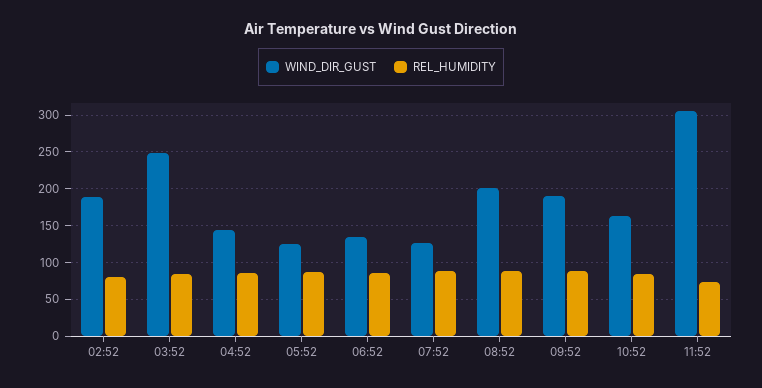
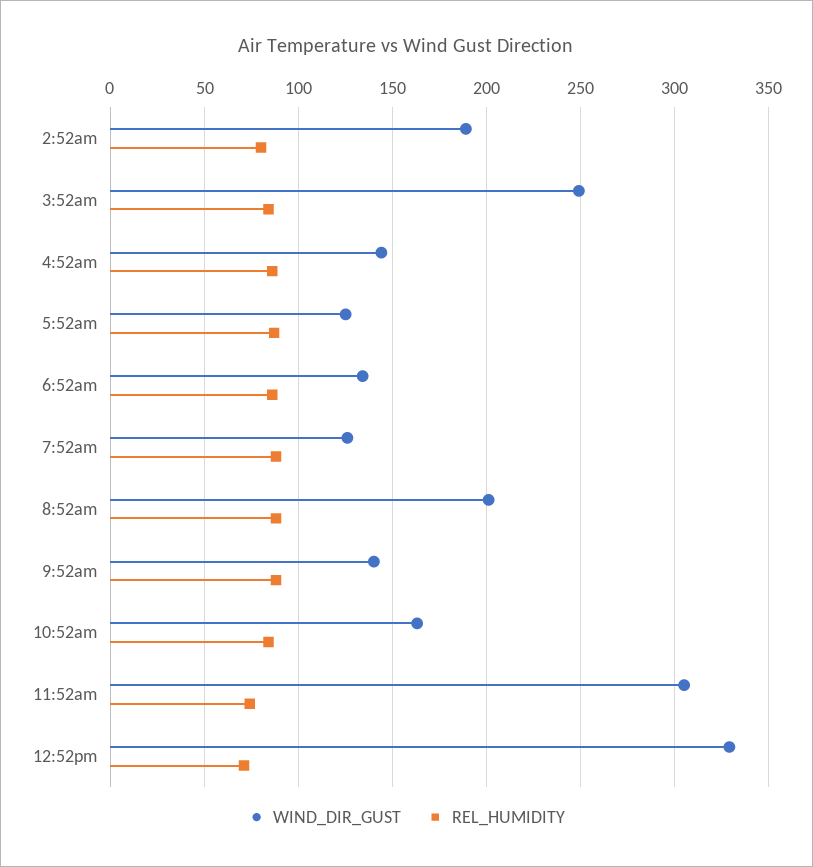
WIND_DIR_GUST, 09:52: 190 -> 140
WIND_DIR_GUST, 12:52pm: none -> 330
REL_HUMIDITY, 12:52pm: none -> 70

